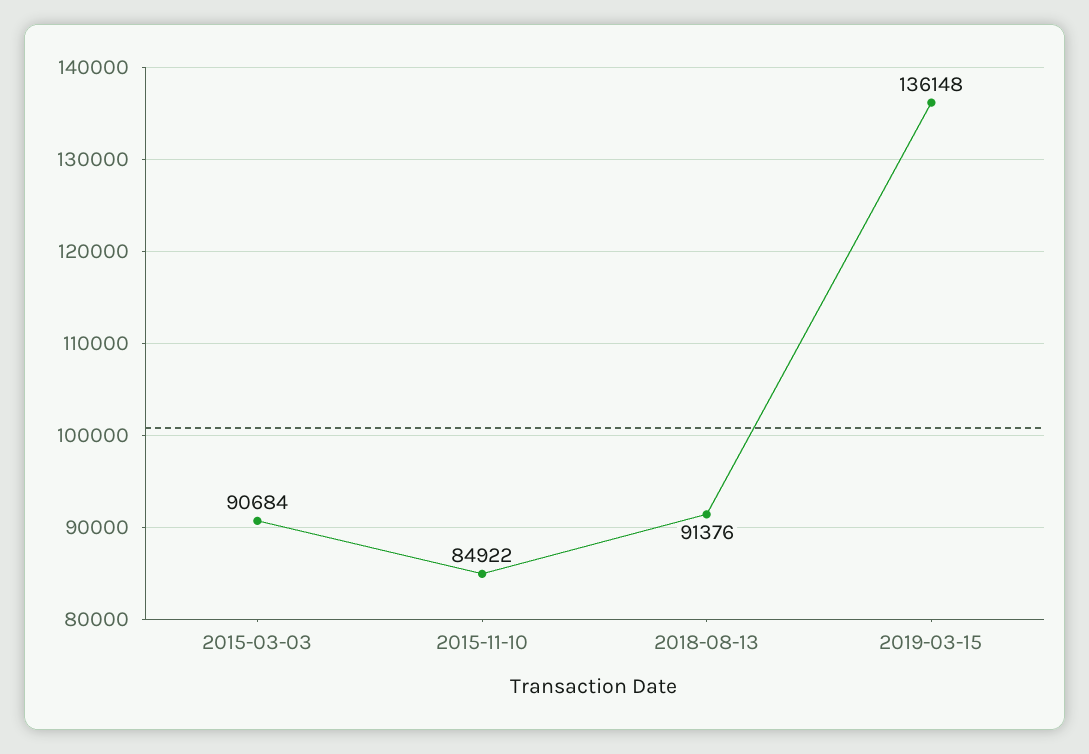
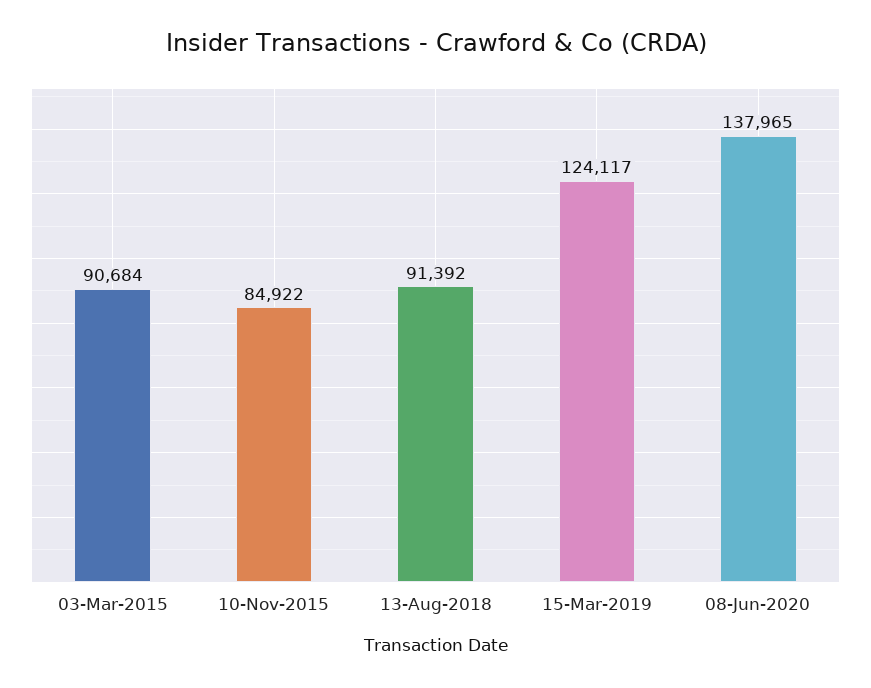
2018-08-13: 91376 -> 91392
2019-03-15: 136148 -> 124117
08-Jun-2020: none -> 137965

